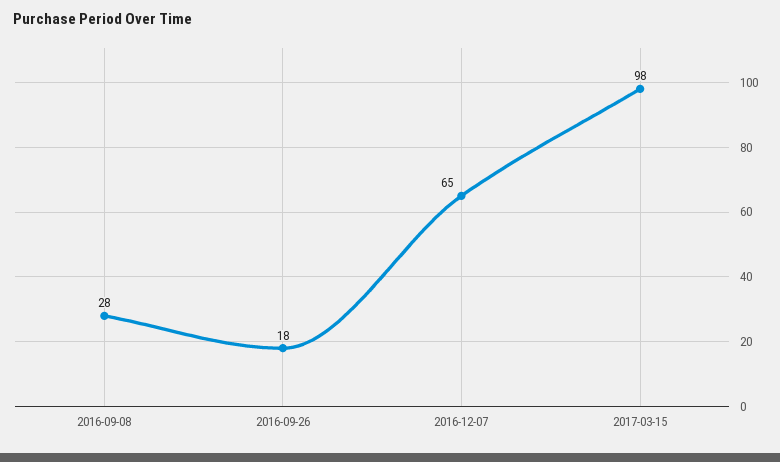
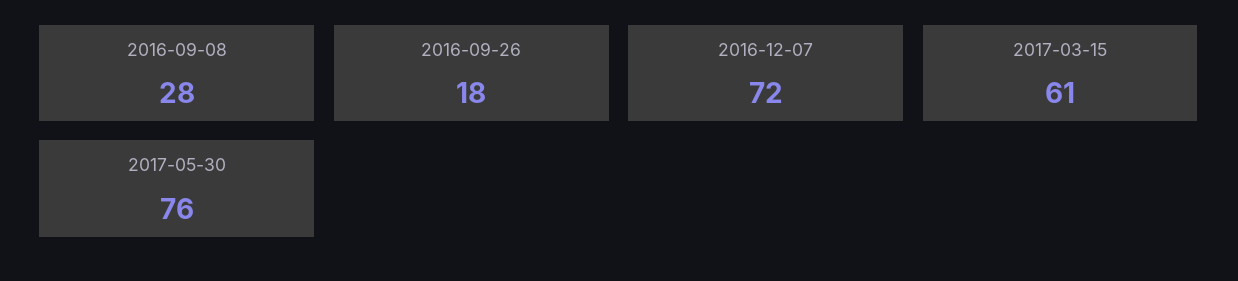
2016-12-07: 65 -> 72
2017-03-15: 98 -> 61
2017-05-30: none -> 76

